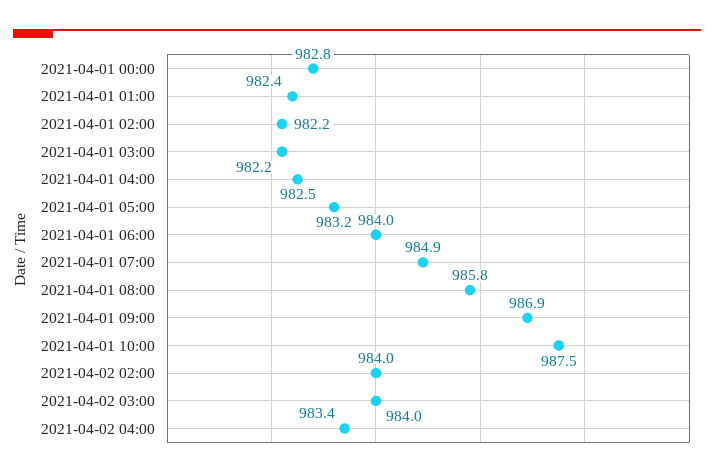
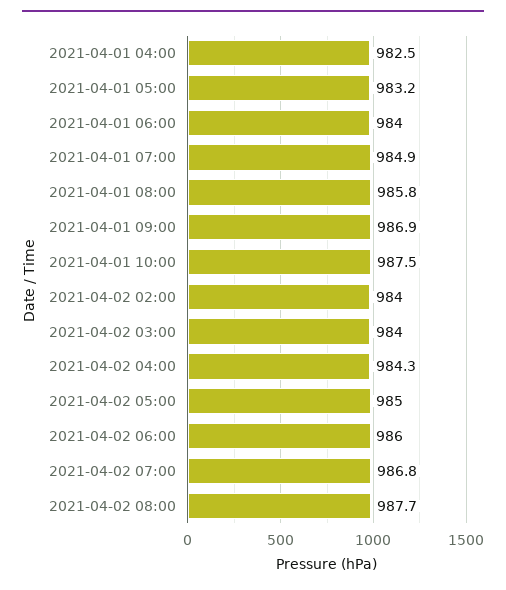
2021-04-01 00:00: 982.8 -> none
2021-04-01 01:00: 982.4 -> none
2021-04-01 02:00: 982.2 -> none
2021-04-01 03:00: 982.2 -> none
2021-04-02 04:00: 983.4 -> 984.3
2021-04-02 05:00: none -> 985
2021-04-02 06:00: none -> 986
2021-04-02 07:00: none -> 986.8
2021-04-02 08:00: none -> 987.7

